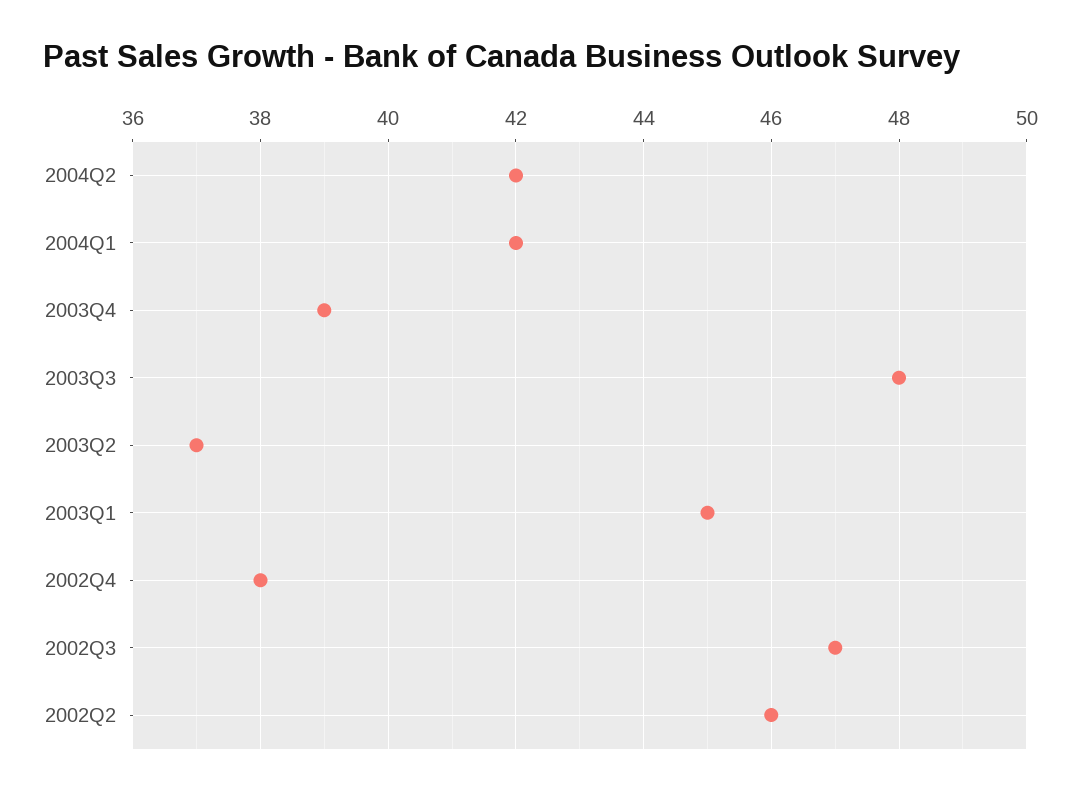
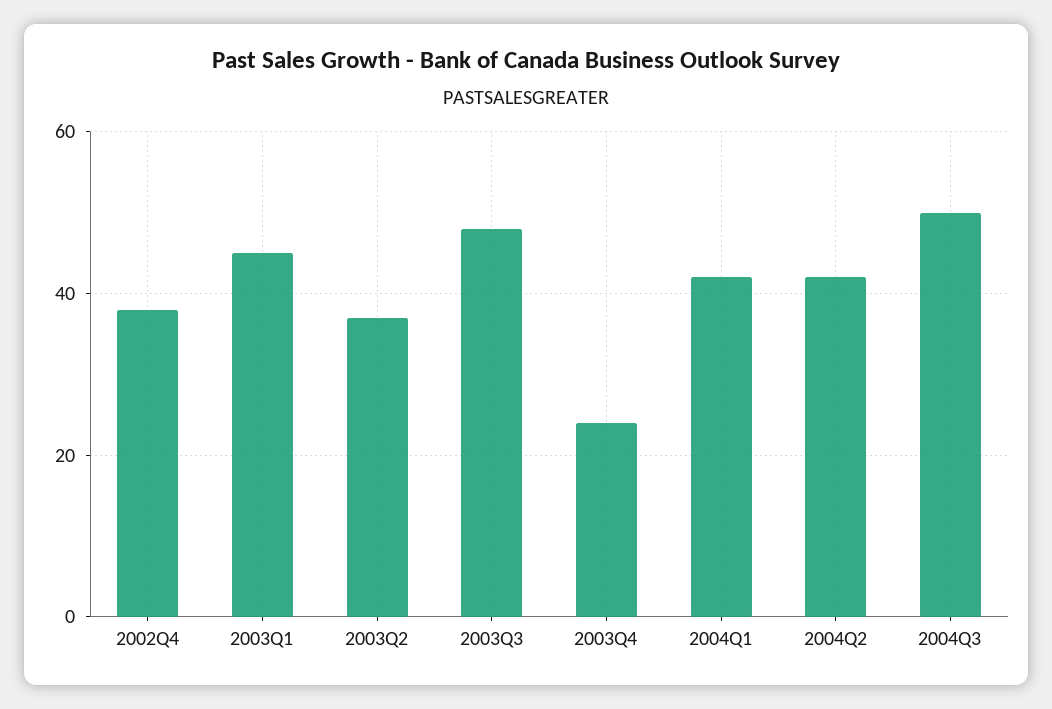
2003Q4: 39 -> 25
2002Q3: 47 -> none
2002Q2: 46 -> none
2004Q3: none -> 50

